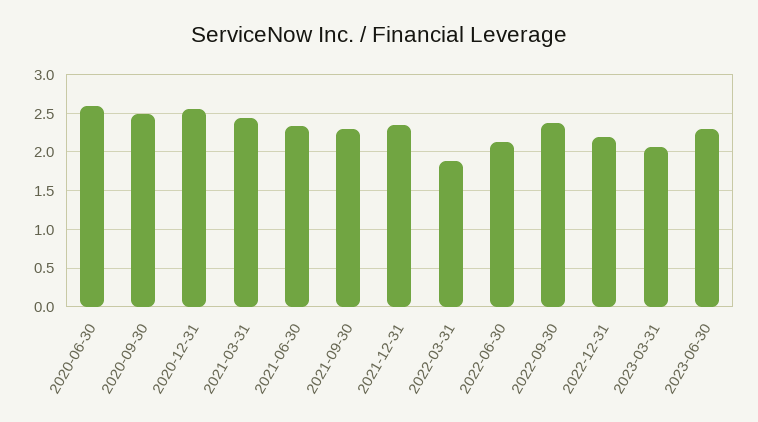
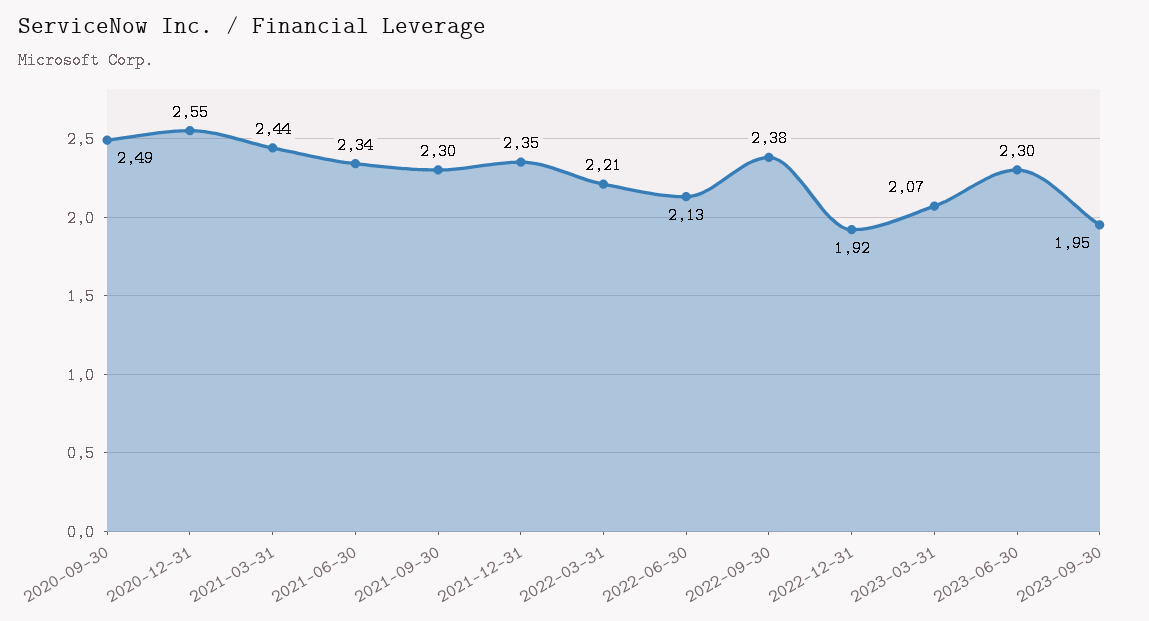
2020-06-30: 2.6 -> none
2022-03-31: 1.9 -> 2.21
2022-12-31: 2.2 -> 1.92
2023-09-30: none -> 1.95

